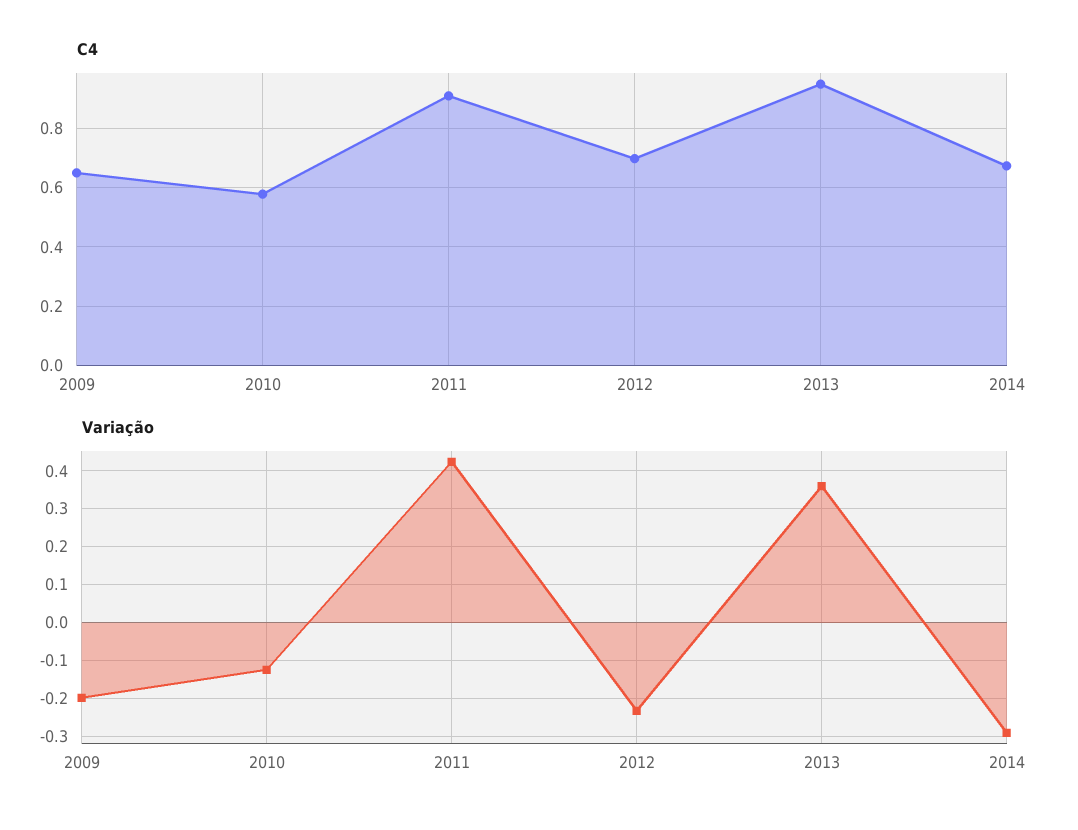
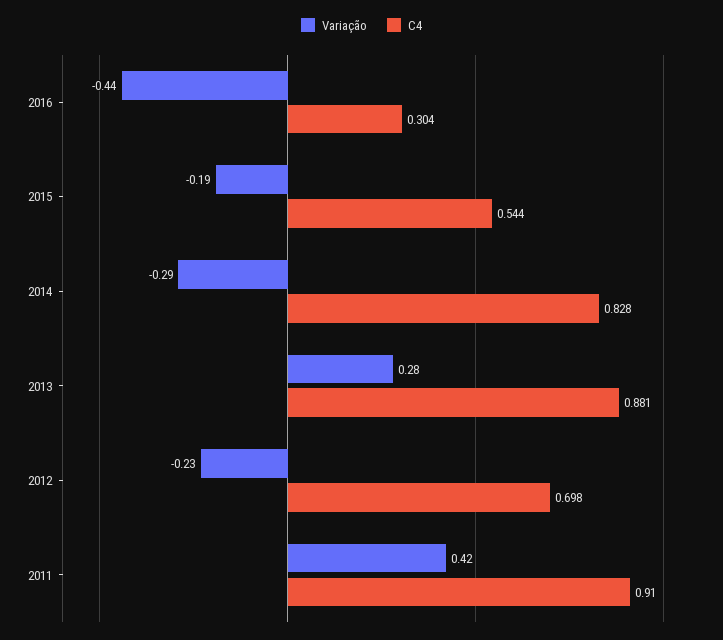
C4, 2009: 0.65 -> none
C4, 2010: 0.575 -> none
C4, 2013: 0.95 -> 0.881
C4, 2014: 0.675 -> 0.828
Variação, 2009: -0.2 -> none
Variação, 2010: -0.12 -> none
Variação, 2013: 0.36 -> 0.28
Variação, 2016: none -> -0.44
C4, 2016: none -> 0.304
Variação, 2015: none -> -0.19
C4, 2015: none -> 0.544

